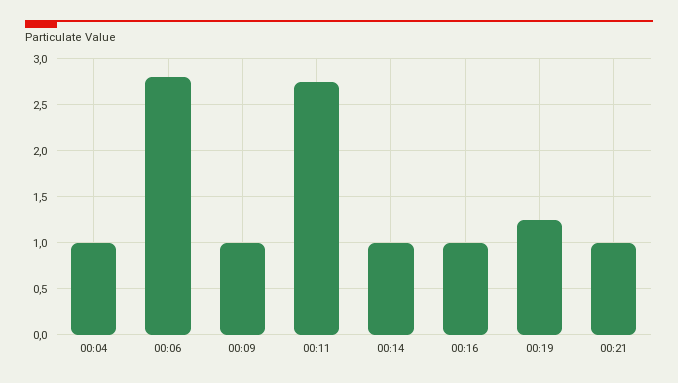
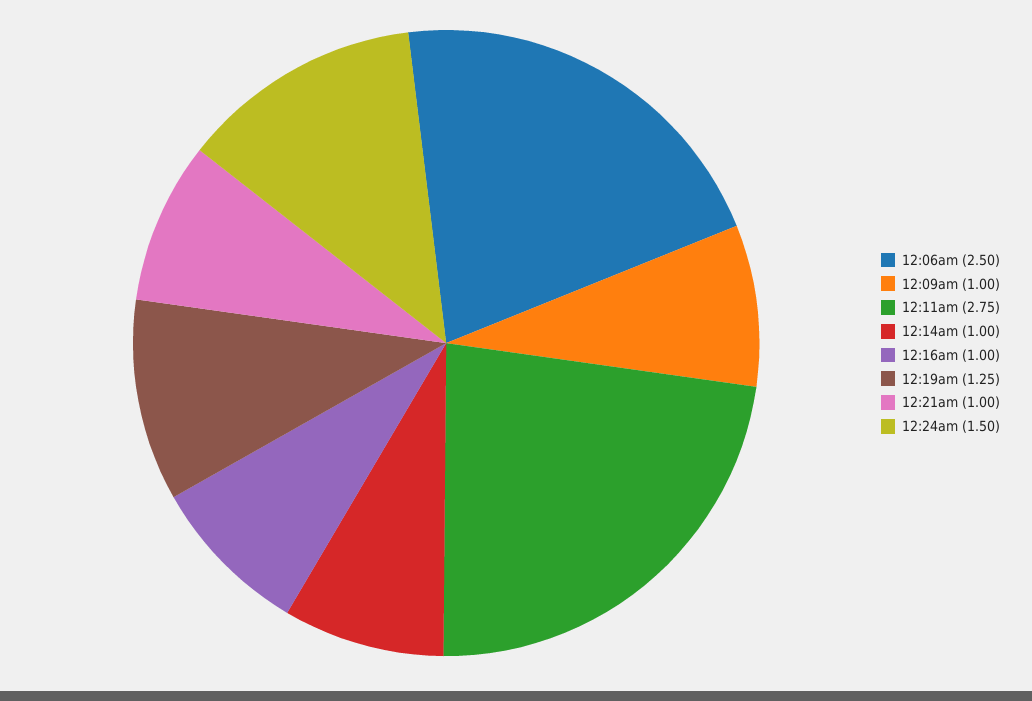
00:04: 1 -> none
00:06: 2.8 -> 2.5
12:24am: none -> 1.5

